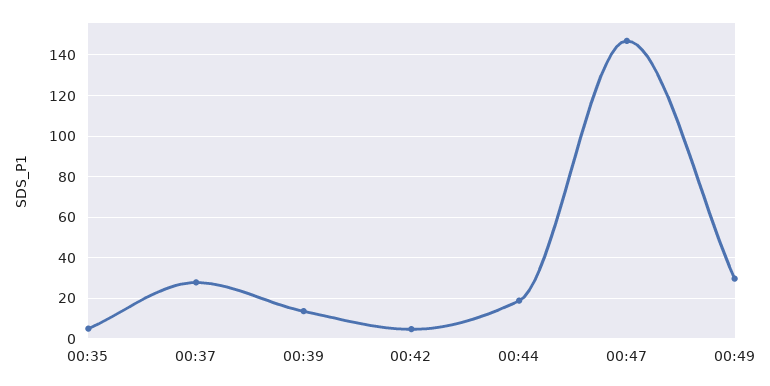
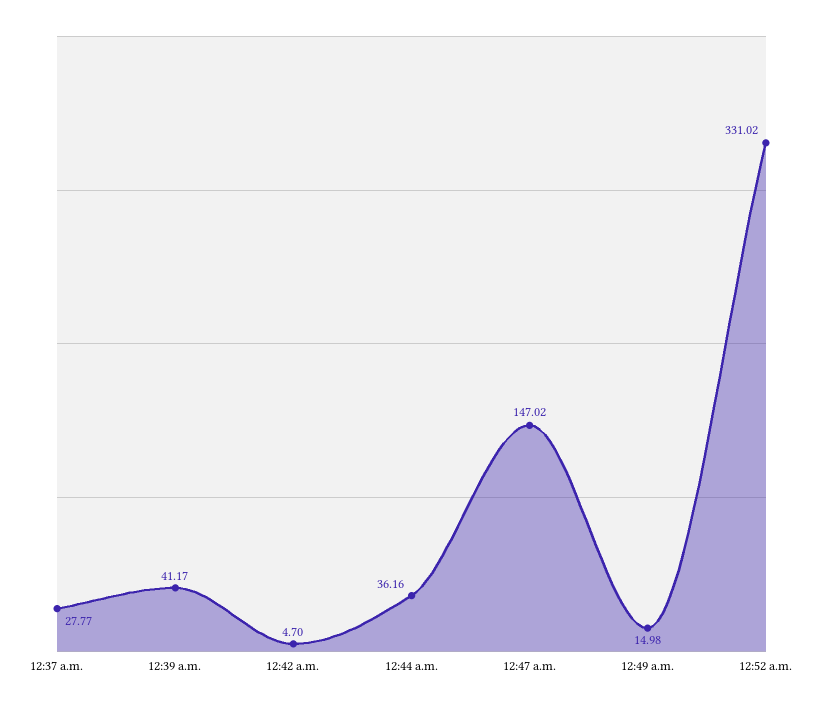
00:35: 5 -> none
00:39: 15 -> 41.17
00:44: 20 -> 36.16
00:49: 30 -> 14.98
12:52 a.m.: none -> 331.02

